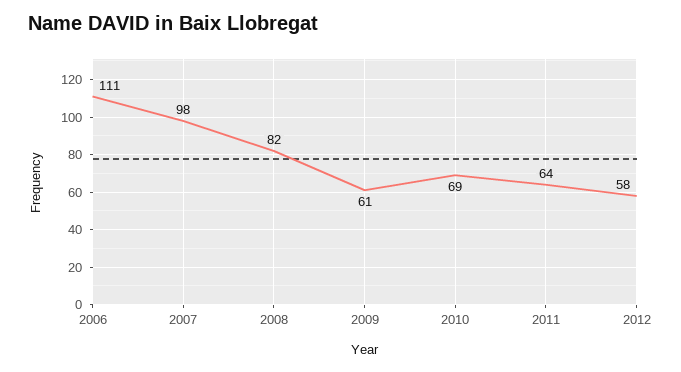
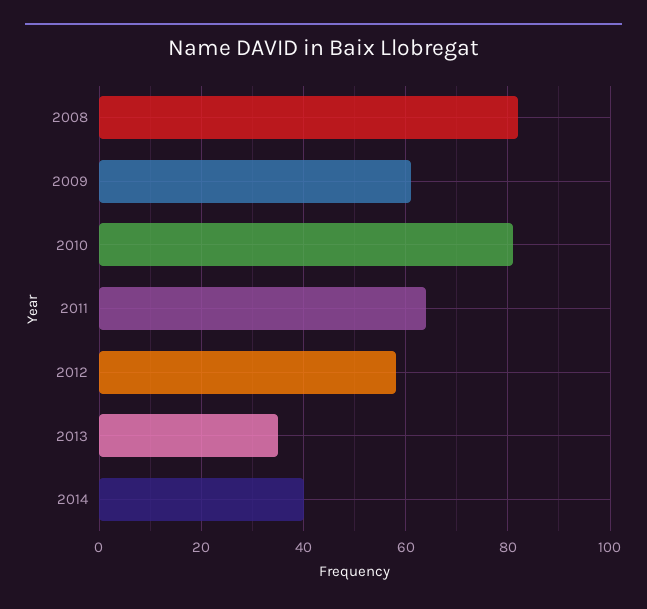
2006: 111 -> none
2007: 98 -> none
2010: 69 -> 80
2013: none -> 35
2014: none -> 40

